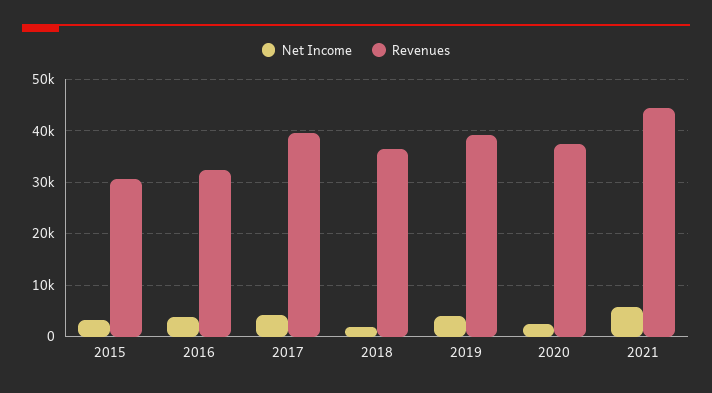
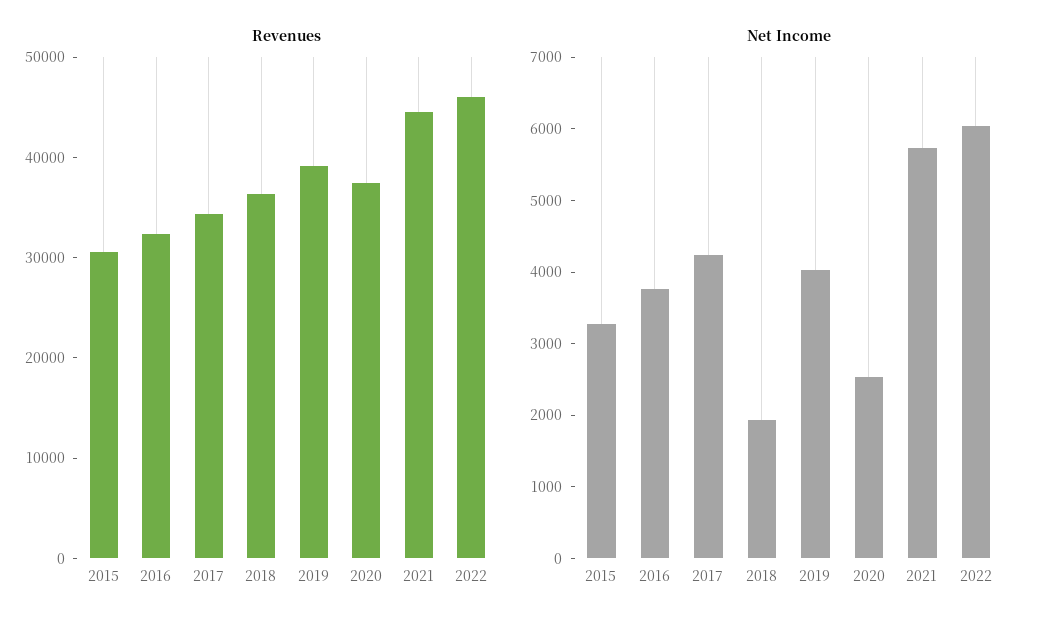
Revenues, 2017: 40000 -> 34000
Revenues, 2022: none -> 46000
Net Income, 2022: none -> 6000

